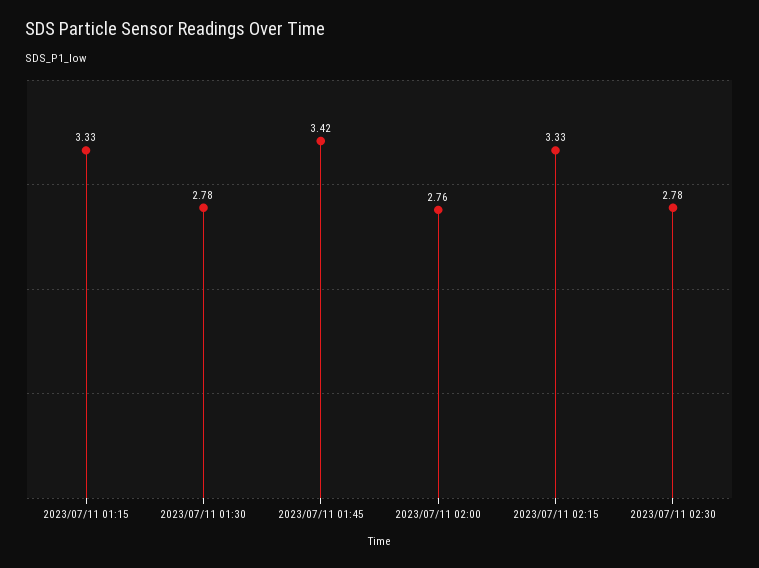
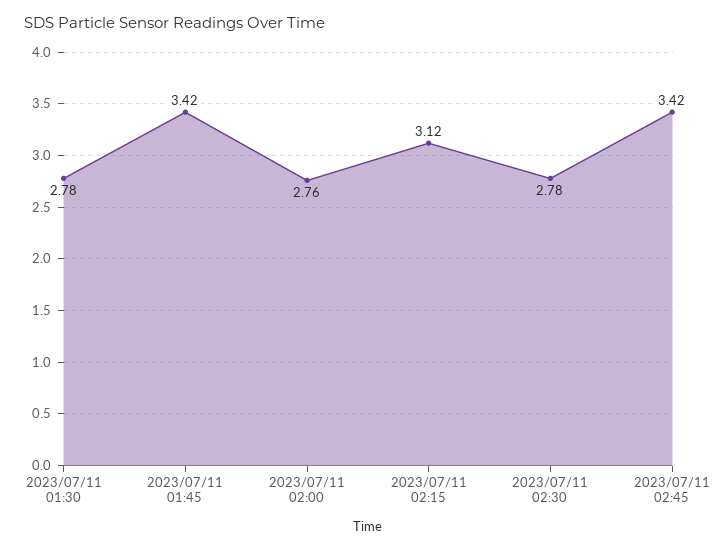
2023/07/11 01:15: 3.33 -> none
2023/07/11 02:15: 3.33 -> 3.12
2023/07/11 02:45: none -> 3.42

